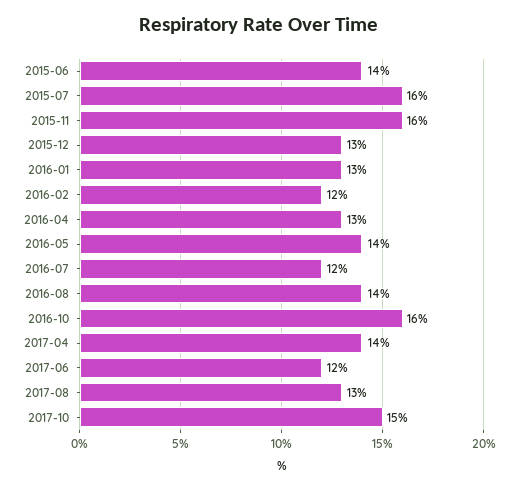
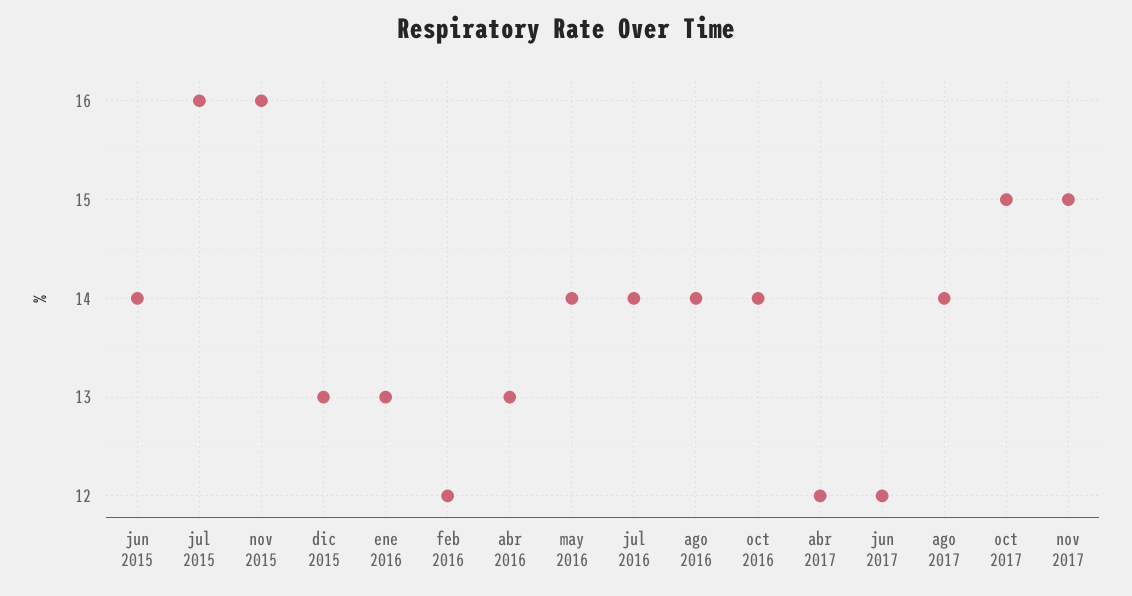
2016-07: 12 -> 14
2016-10: 16 -> 14
2017-04: 14 -> 12
2017-08: 13 -> 14
nov 2017: none -> 15

